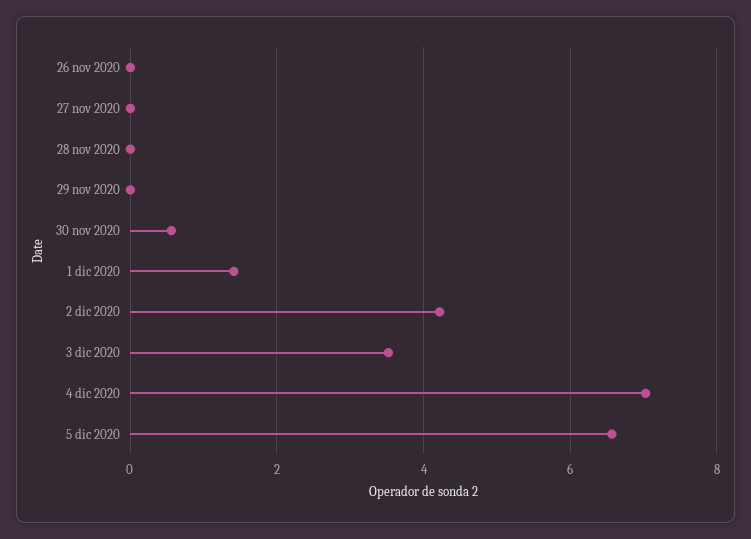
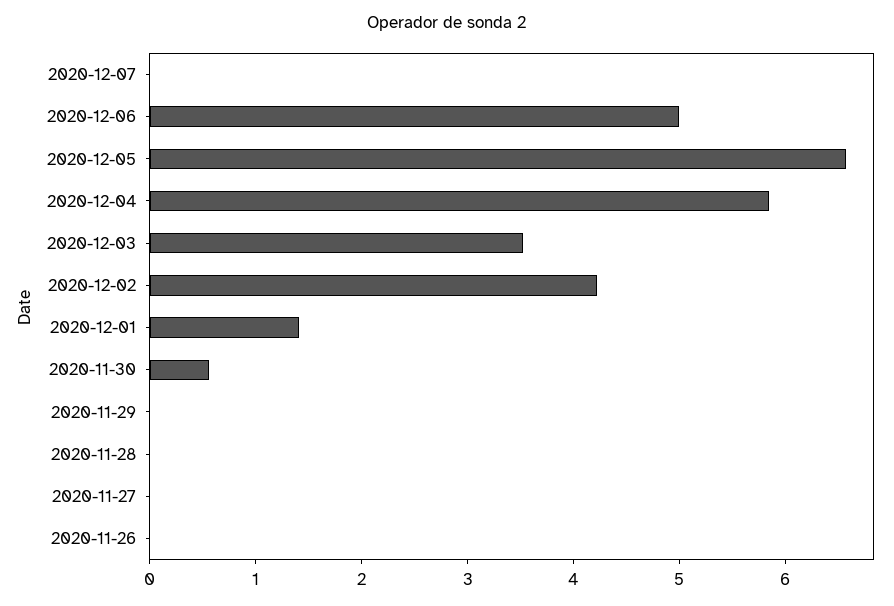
4 dic 2020: 7 -> 5.8
2020-12-07: none -> 0
2020-12-06: none -> 5

